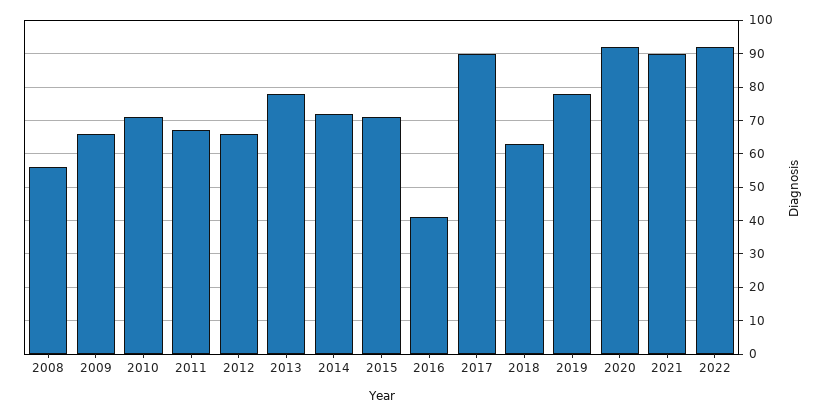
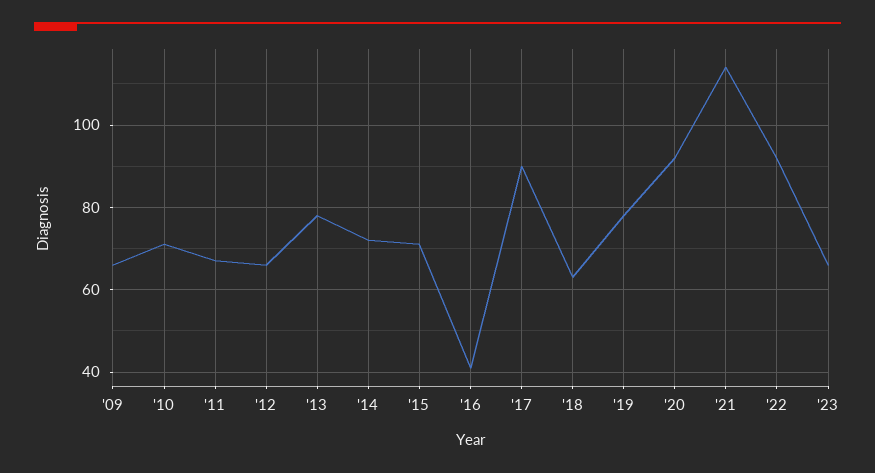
2008: 55 -> none
2021: 90 -> 115
'23: none -> 65

